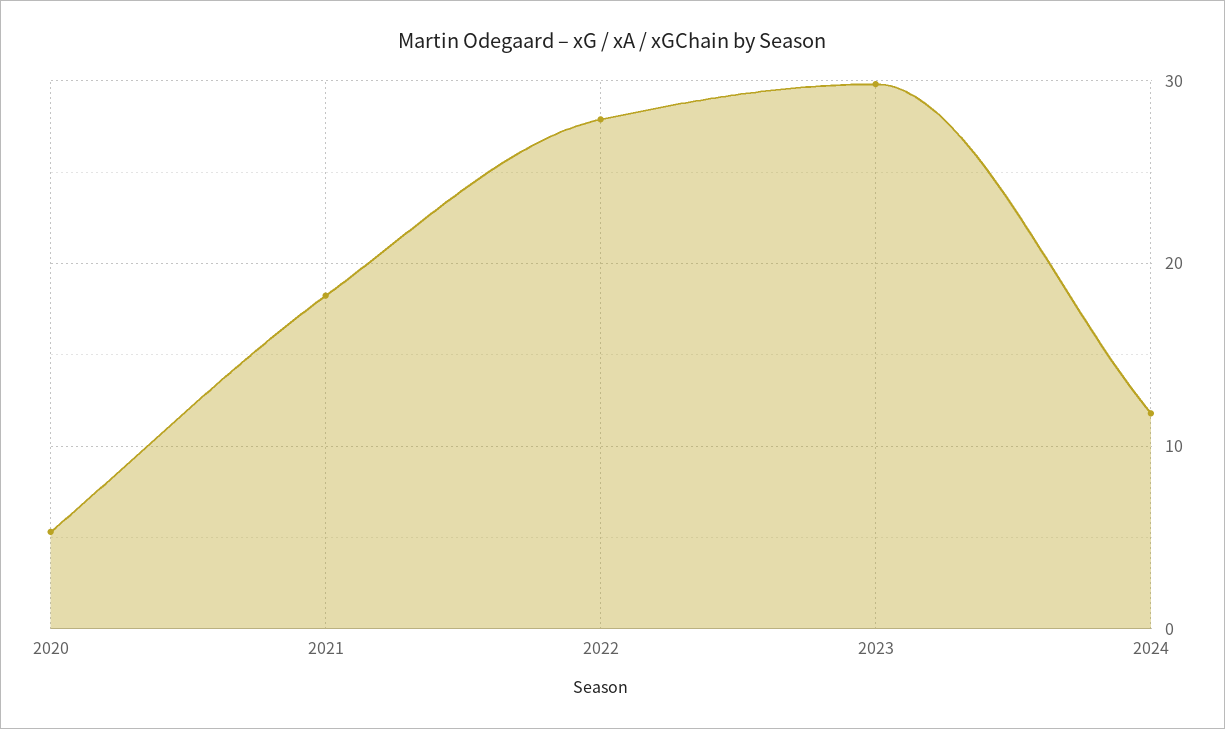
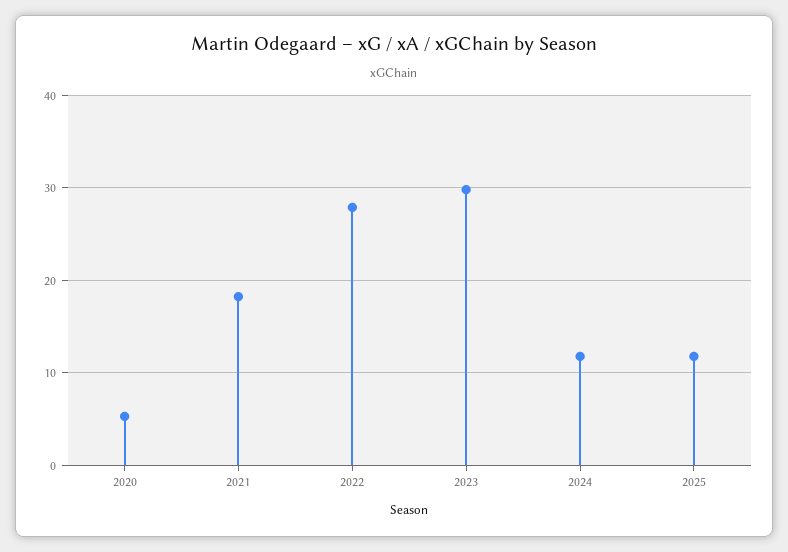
2025: none -> 12

